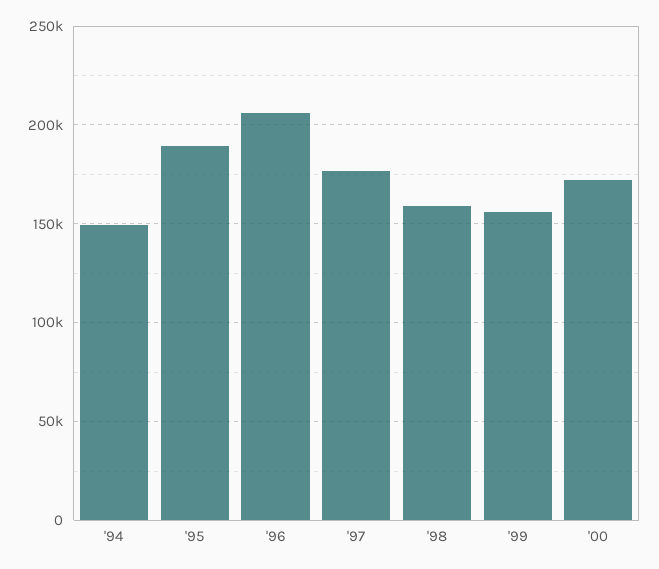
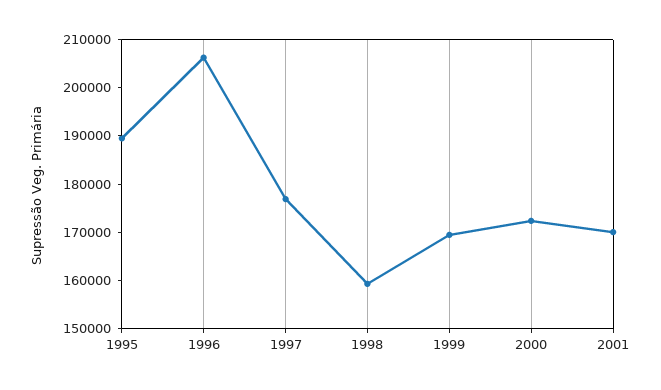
'94: 150000 -> none
'99: 155000 -> 170000
2001: none -> 170000

